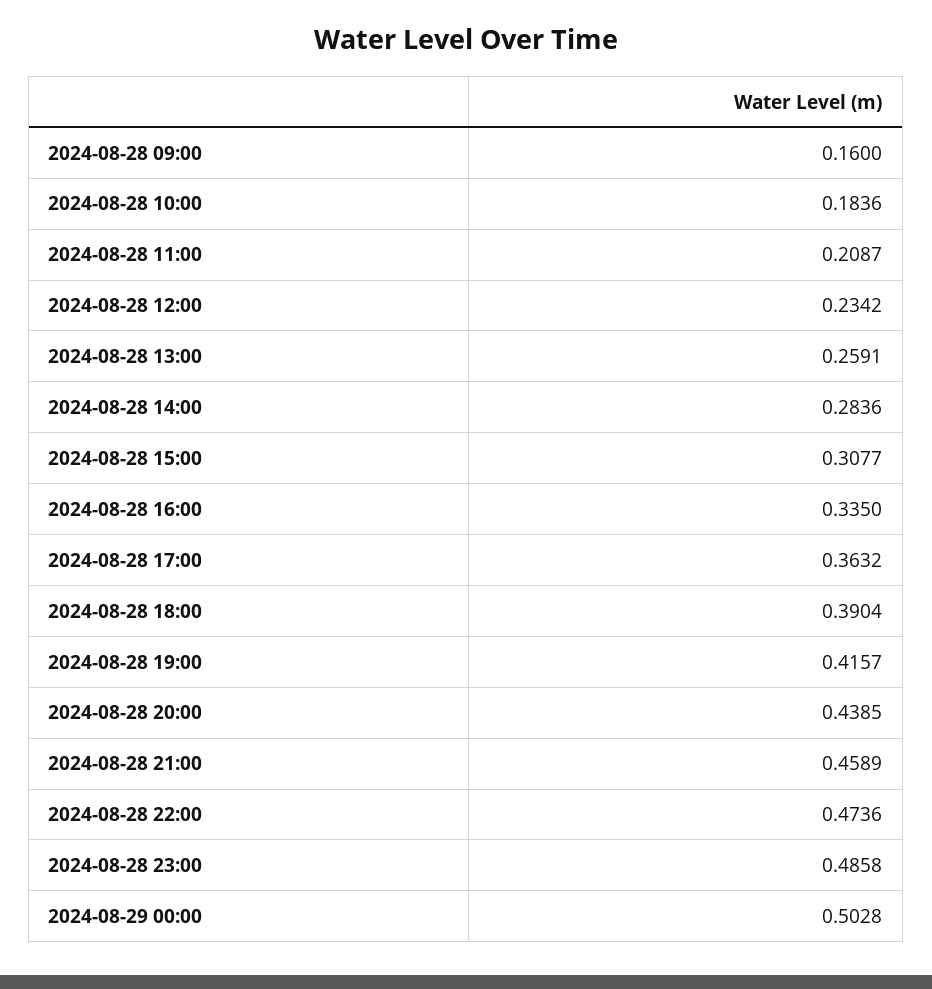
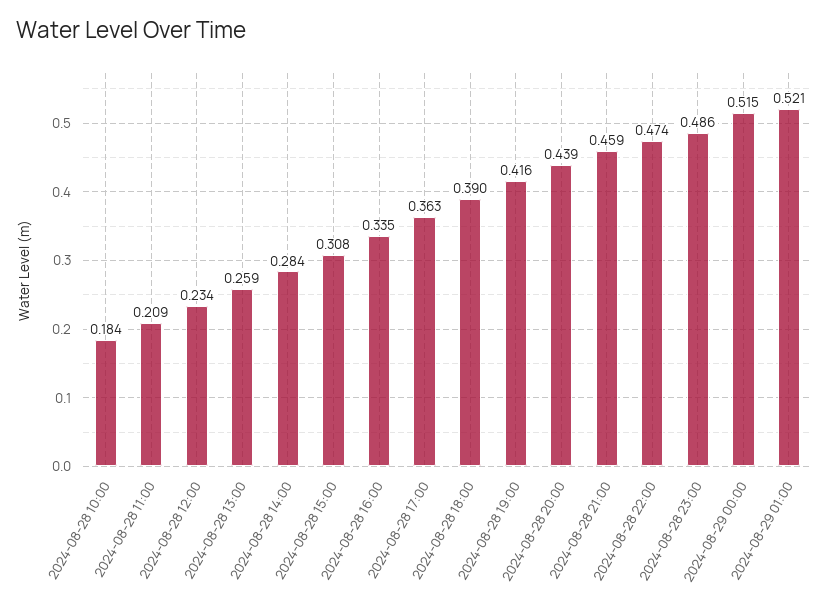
2024-08-28 09:00: 0.16 -> none
2024-08-29 00:00: 0.5028 -> 0.515
2024-08-29 01:00: none -> 0.521

